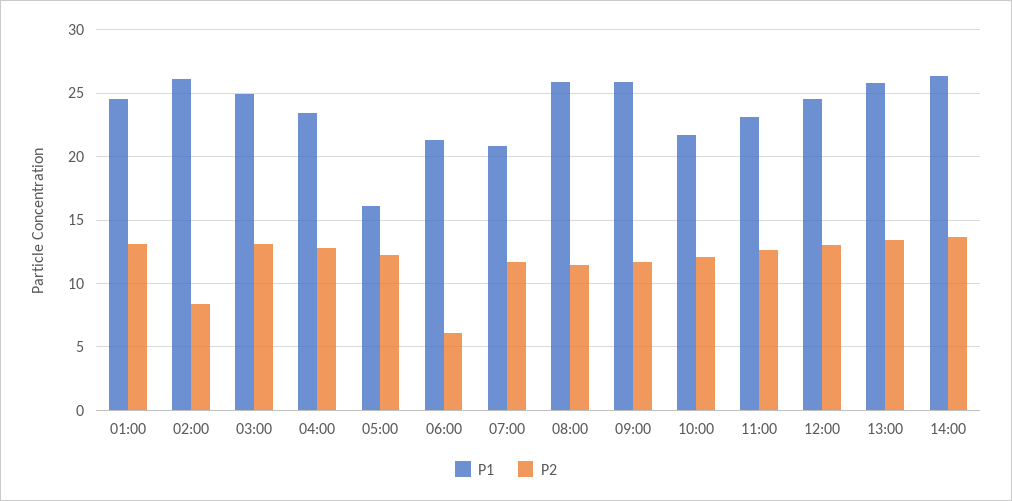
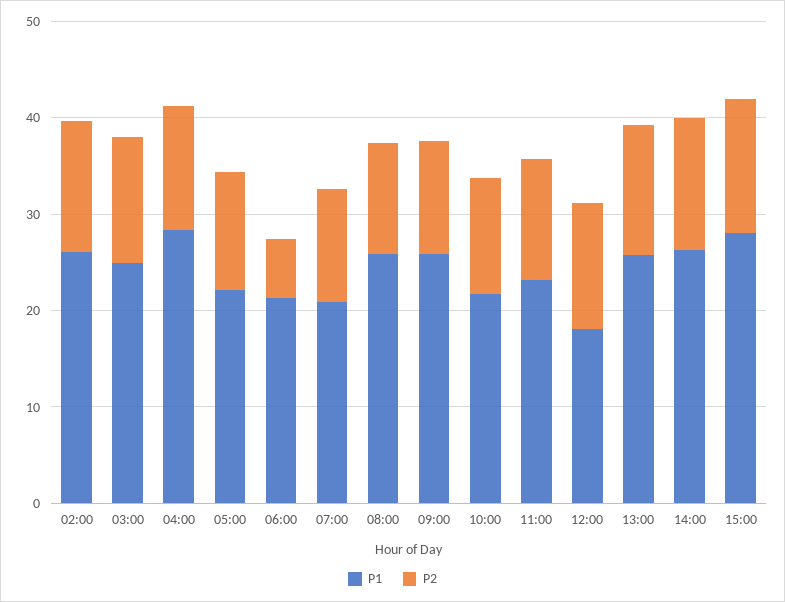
P1, 01:00: 24.5 -> none
P2, 01:00: 13 -> none
P2, 02:00: 8.5 -> 14
P1, 04:00: 23.5 -> 28
P1, 05:00: 16 -> 22
P1, 12:00: 24.5 -> 18
P1, 15:00: none -> 28
P2, 15:00: none -> 14

